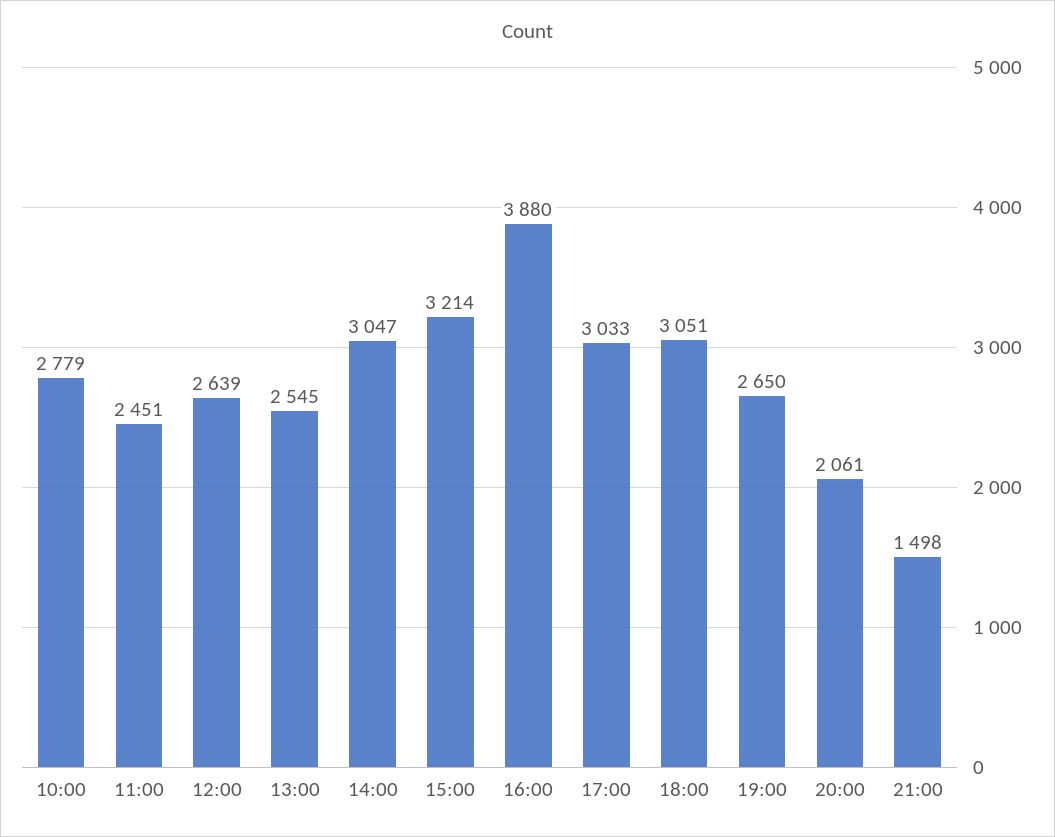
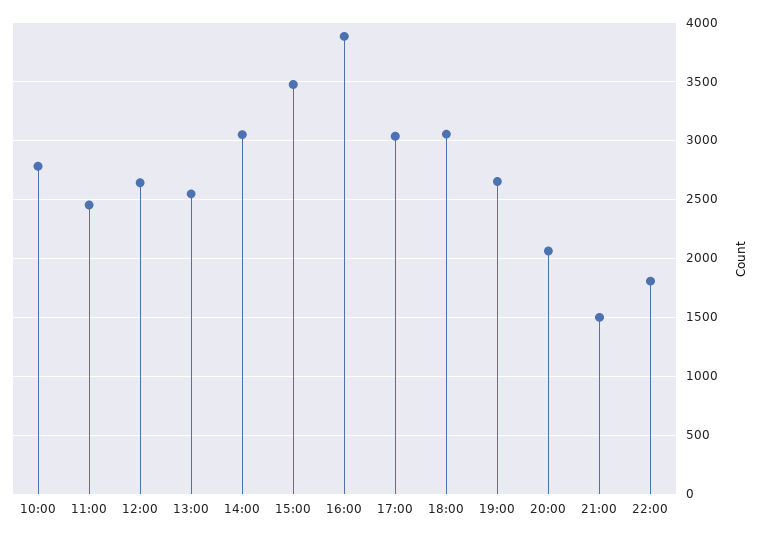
15:00: 3214 -> 3500
22:00: none -> 1800

